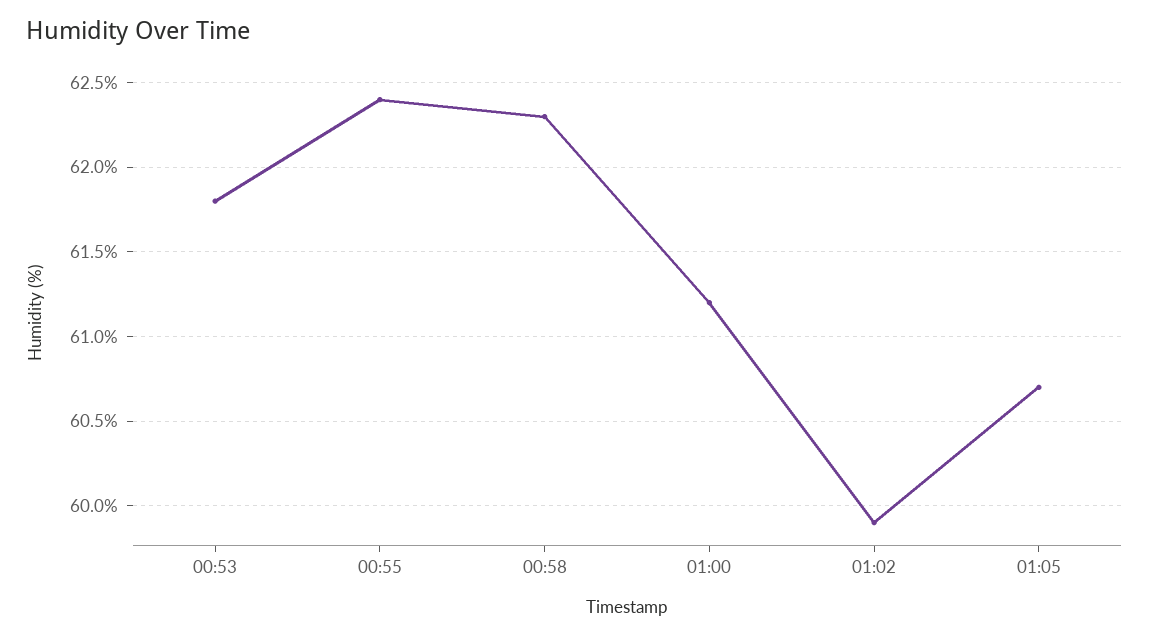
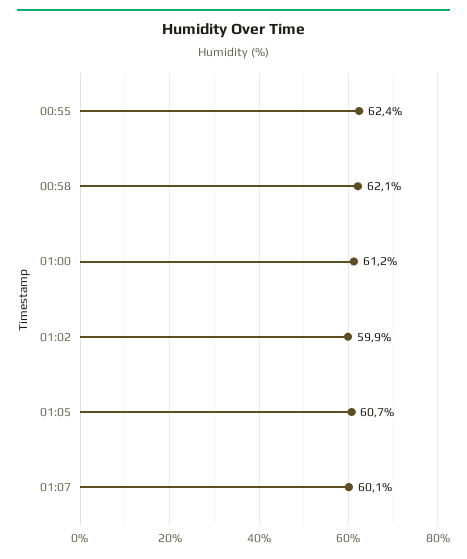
00:53: 61.8 -> none
00:58: 62.3 -> 62.1
01:07: none -> 60.1

